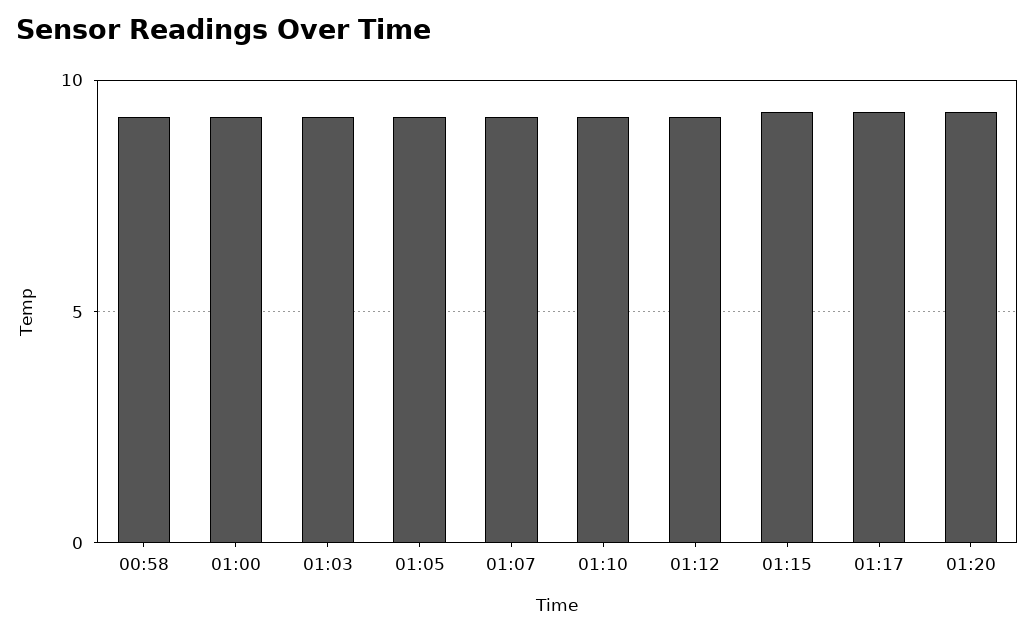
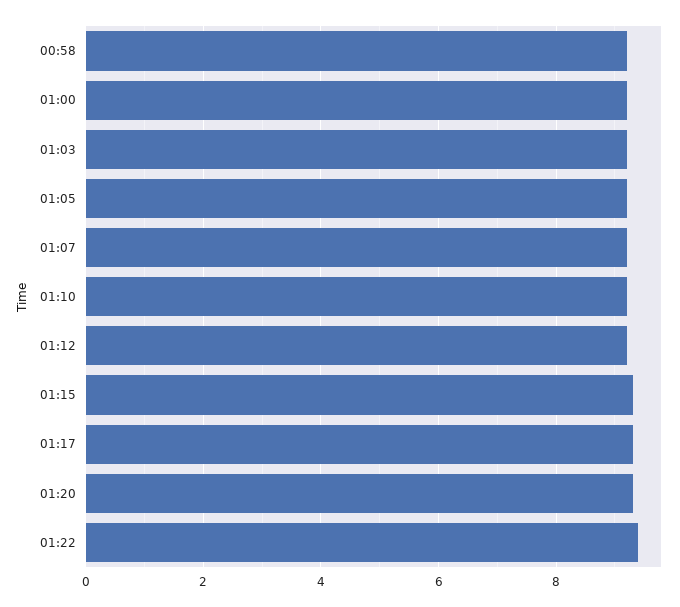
01:22: none -> 9.5

